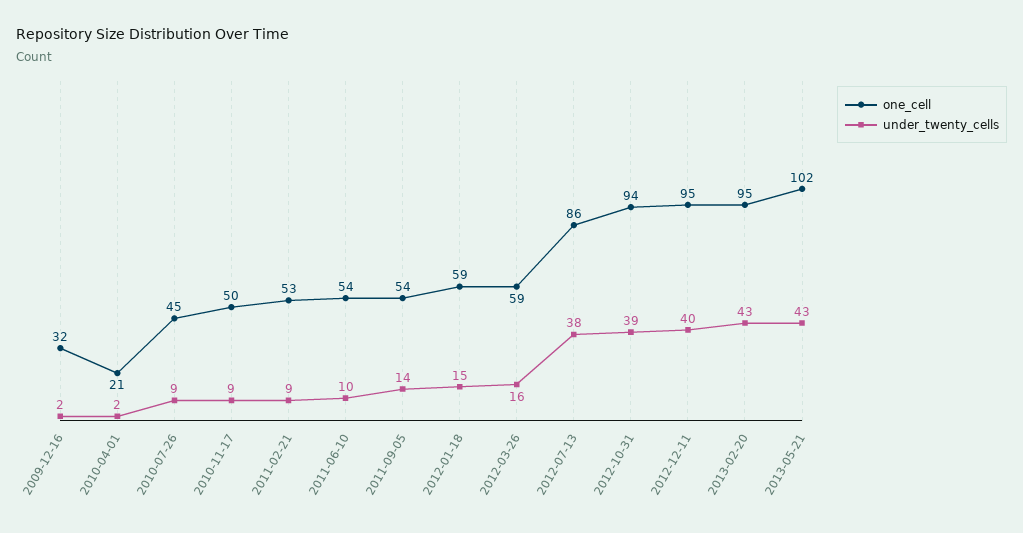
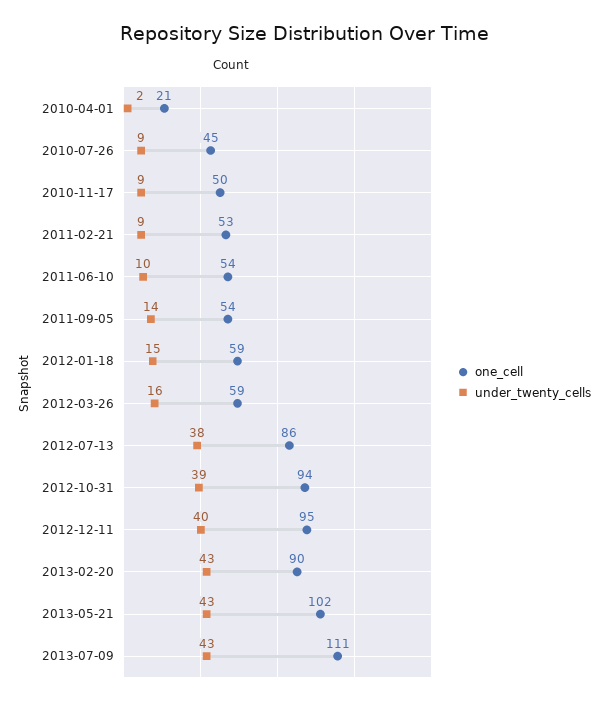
one_cell, 2009-12-16: 32 -> none
under_twenty_cells, 2009-12-16: 2 -> none
one_cell, 2013-02-20: 95 -> 90
one_cell, 2013-07-09: none -> 111
under_twenty_cells, 2013-07-09: none -> 43

